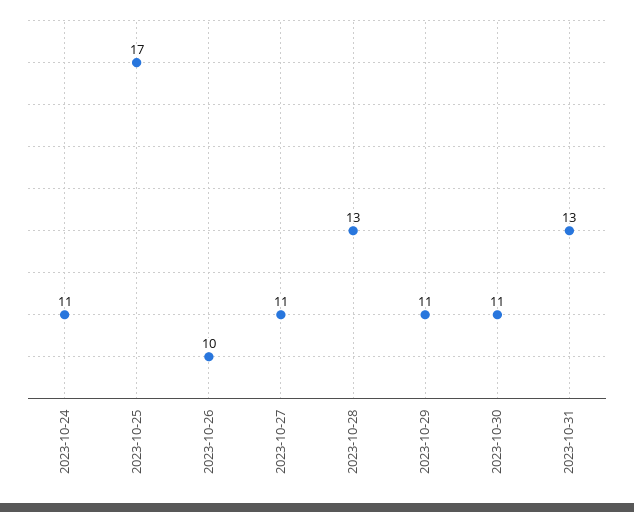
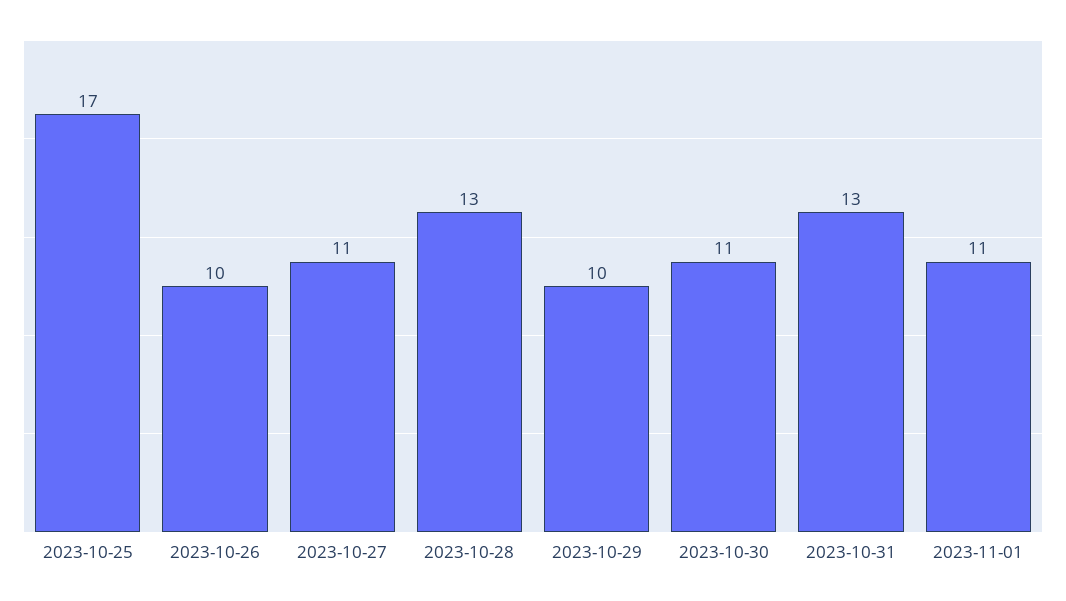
2023-10-24: 11 -> none
2023-10-29: 11 -> 10
2023-11-01: none -> 11

